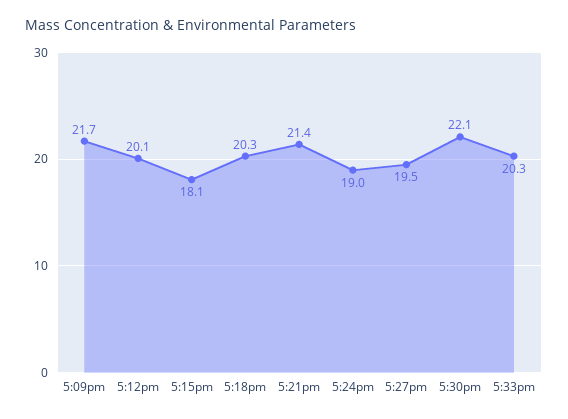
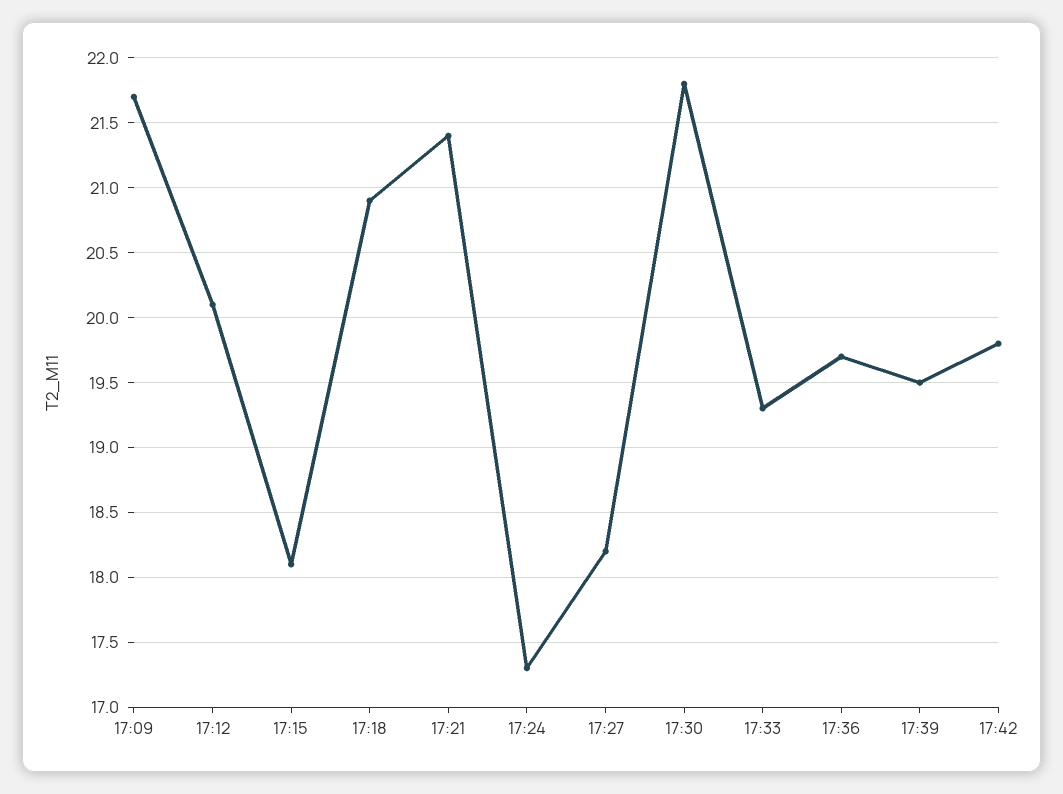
5:18pm: 20.3 -> 20.9
5:24pm: 19 -> 17.3
5:27pm: 19.5 -> 18.2
5:30pm: 22.1 -> 21.8
5:33pm: 20.3 -> 19.3
17:36: none -> 19.7
17:39: none -> 19.5
17:42: none -> 19.8

